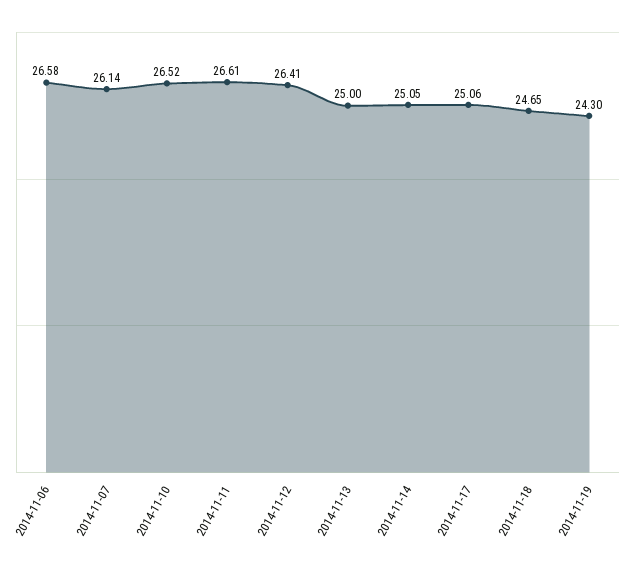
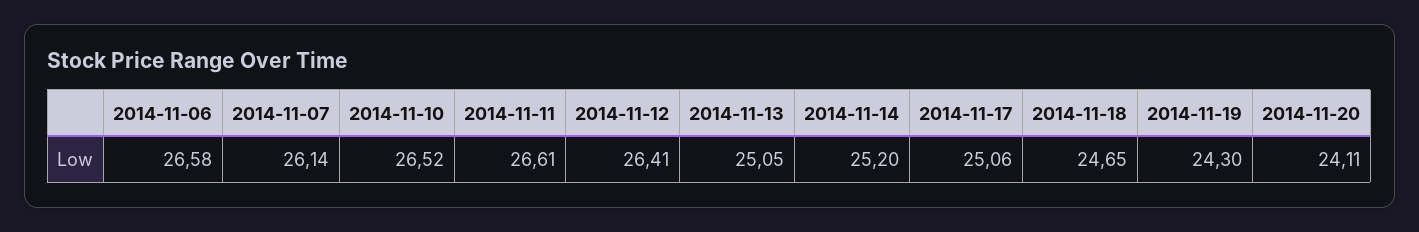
2014-11-13: 25 -> 25.05
2014-11-14: 25.05 -> 25.2
2014-11-20: none -> 24.11

